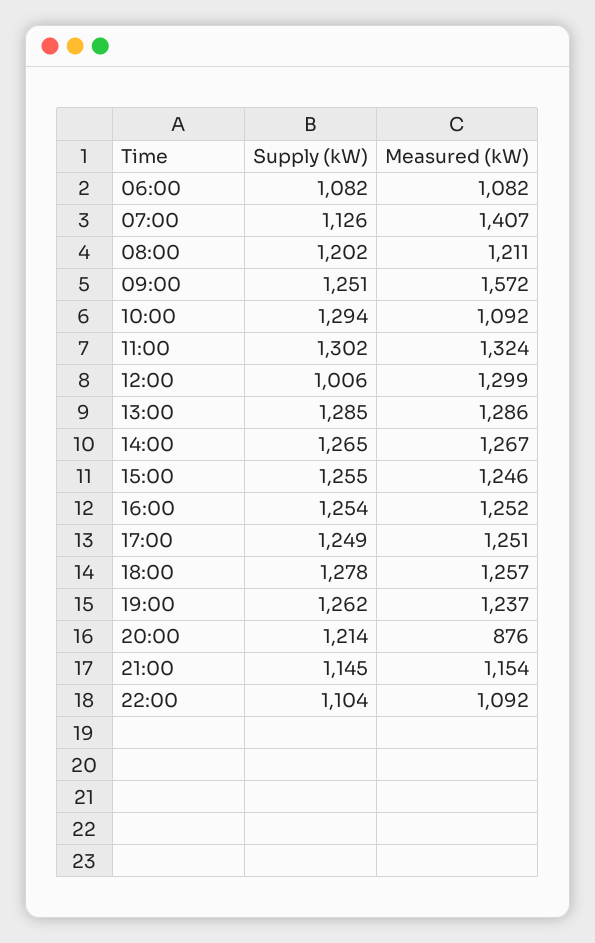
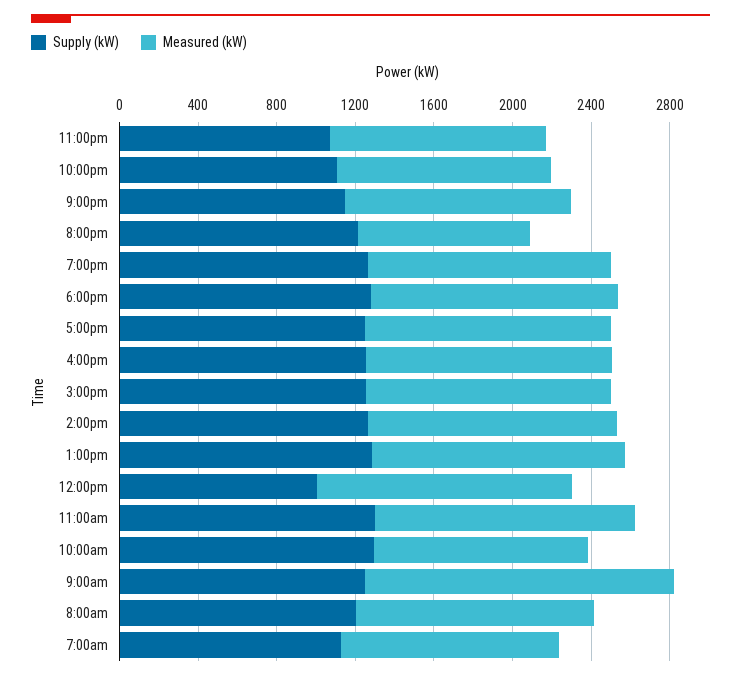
Supply (kW), 06:00: 1082 -> none
Measured (kW), 06:00: 1082 -> none
Measured (kW), 07:00: 1407 -> 1100
Supply (kW), 11:00pm: none -> 1100
Measured (kW), 11:00pm: none -> 1100

